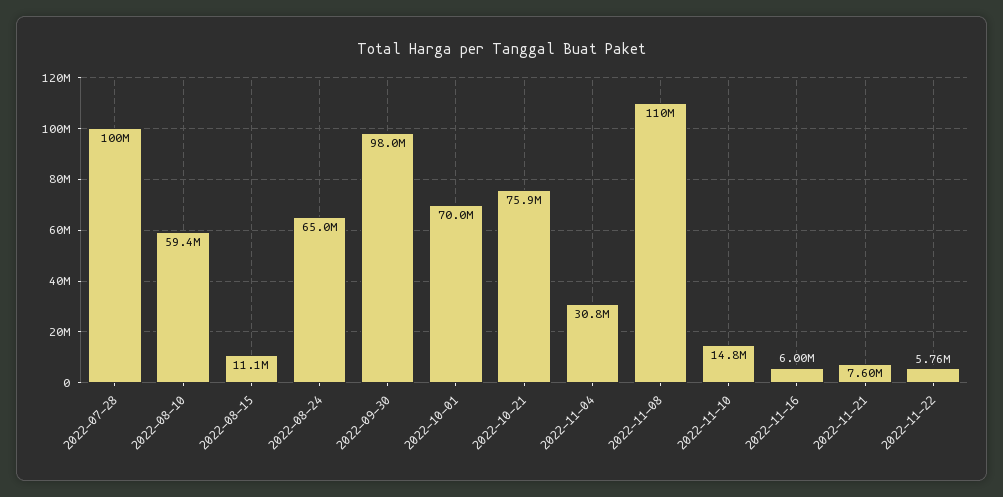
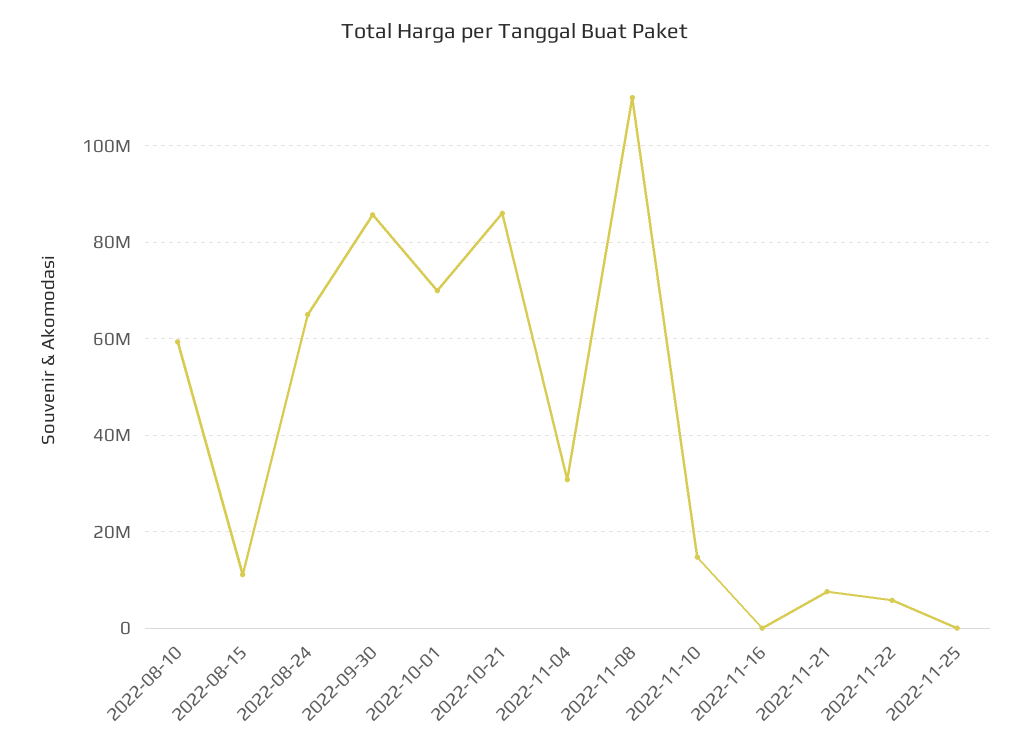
2022-07-28: 100000000 -> none
2022-09-30: 98000000 -> 86000000
2022-10-21: 75900000 -> 86000000
2022-11-16: 6000000 -> 0
2022-11-25: none -> 0

